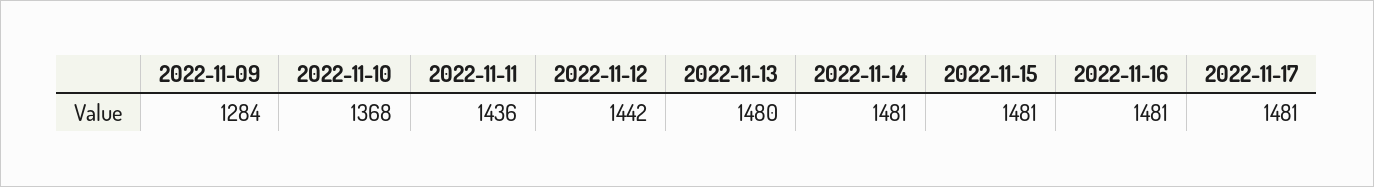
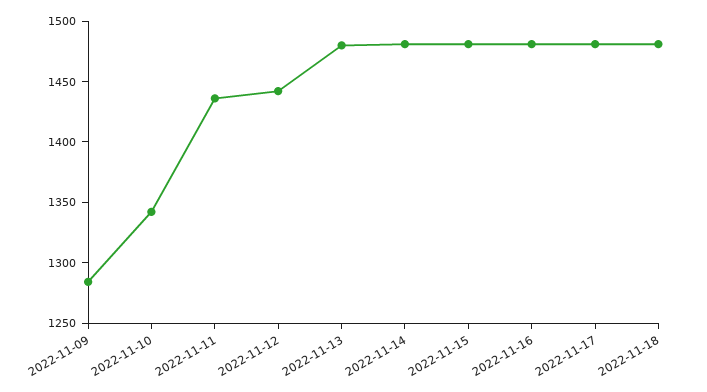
2022-11-10: 1368 -> 1340
2022-11-18: none -> 1480

